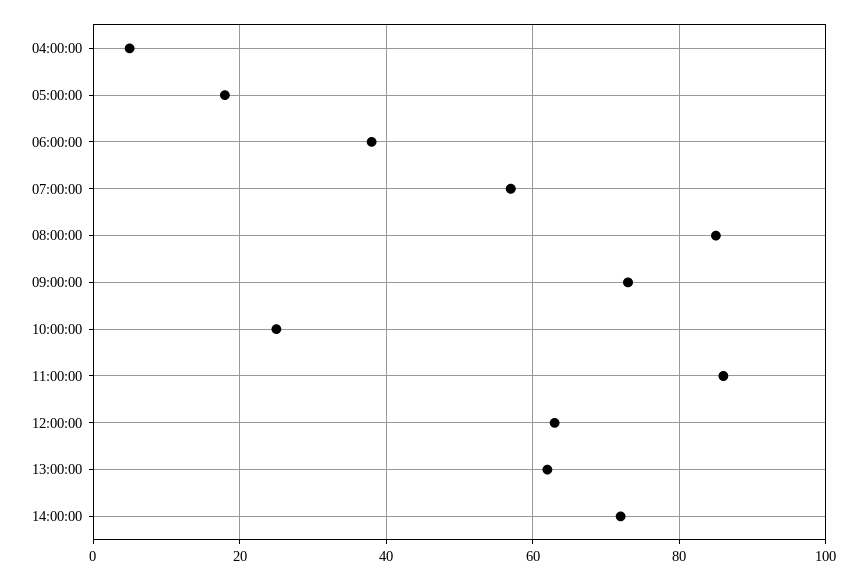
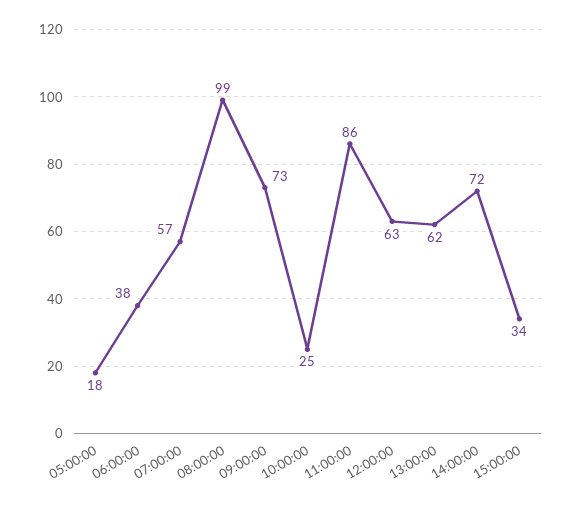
04:00:00: 5 -> none
08:00:00: 85 -> 99
15:00:00: none -> 34

